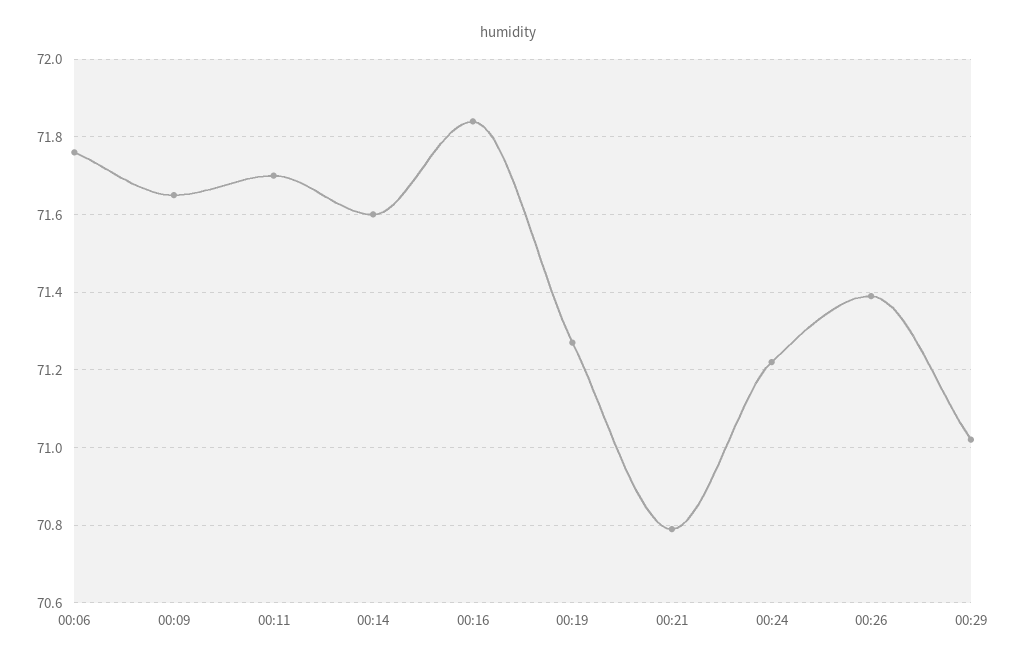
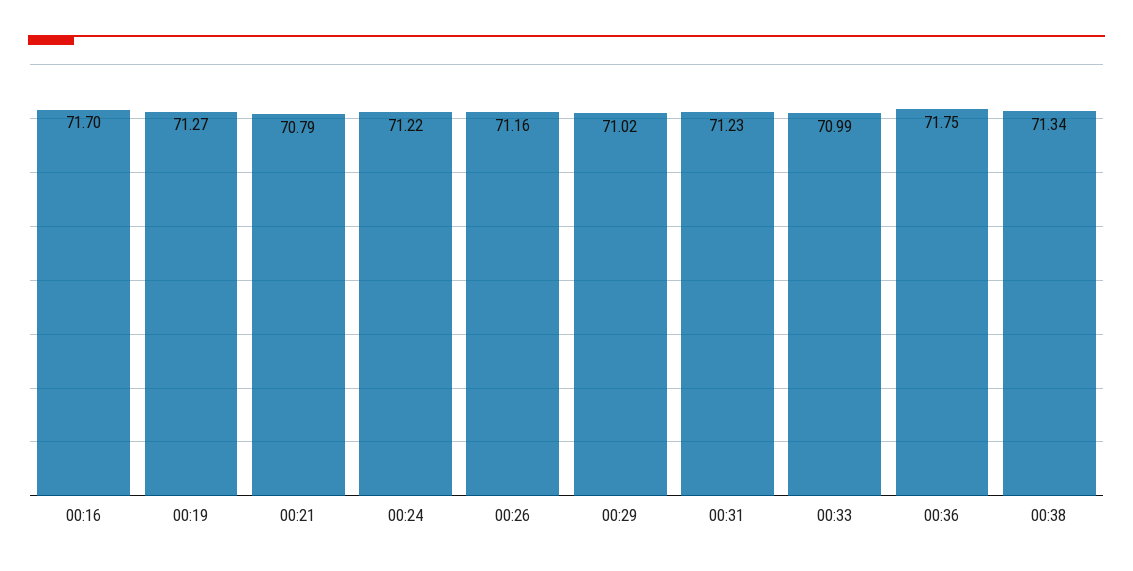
00:06: 71.75 -> none
00:09: 71.65 -> none
00:11: 71.7 -> none
00:14: 71.6 -> none
00:16: 71.85 -> 71.7
00:26: 71.4 -> 71.16
00:31: none -> 71.23
00:33: none -> 70.99
00:36: none -> 71.75
00:38: none -> 71.34

